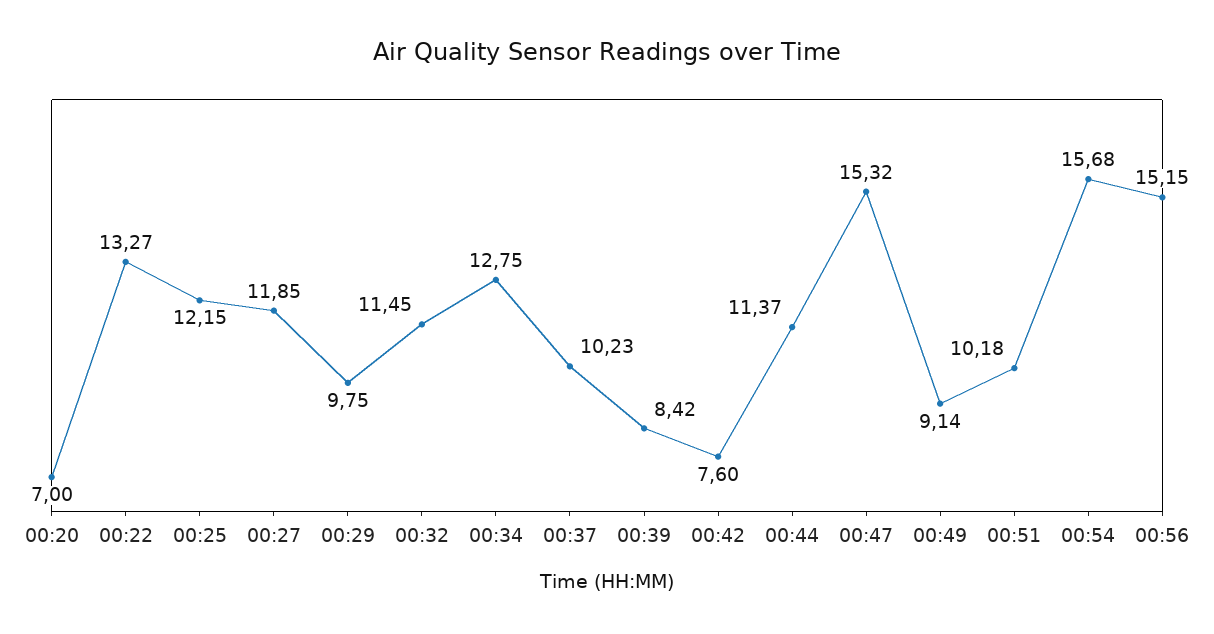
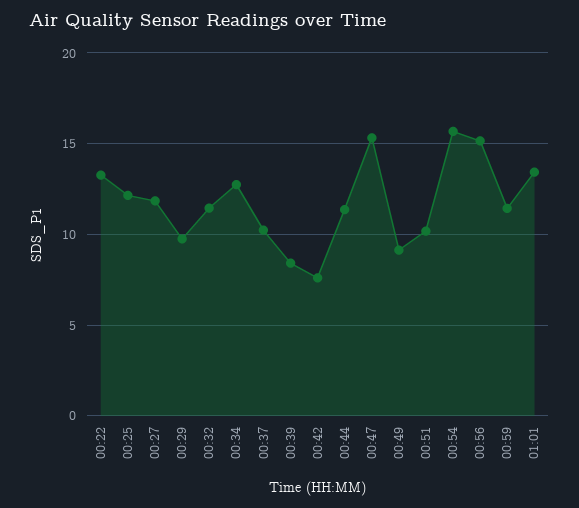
00:20: 7 -> none
00:59: none -> 11.5
01:01: none -> 13.5

